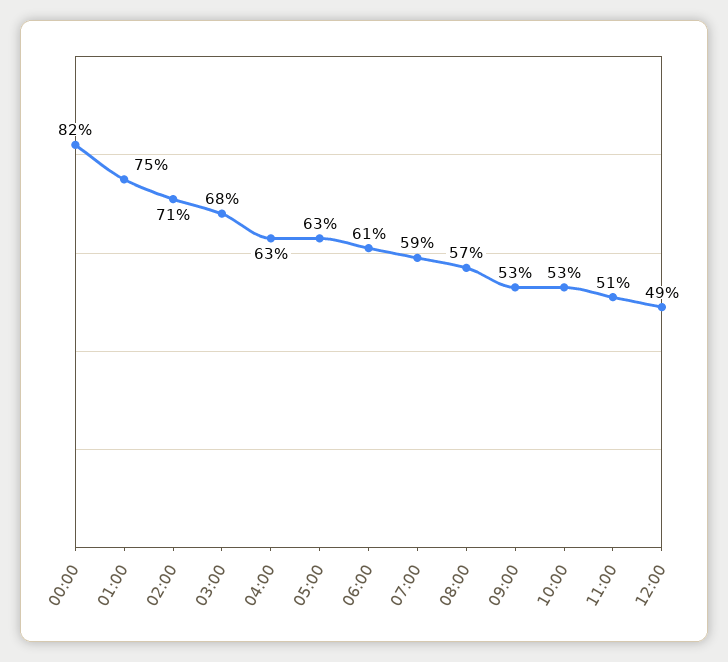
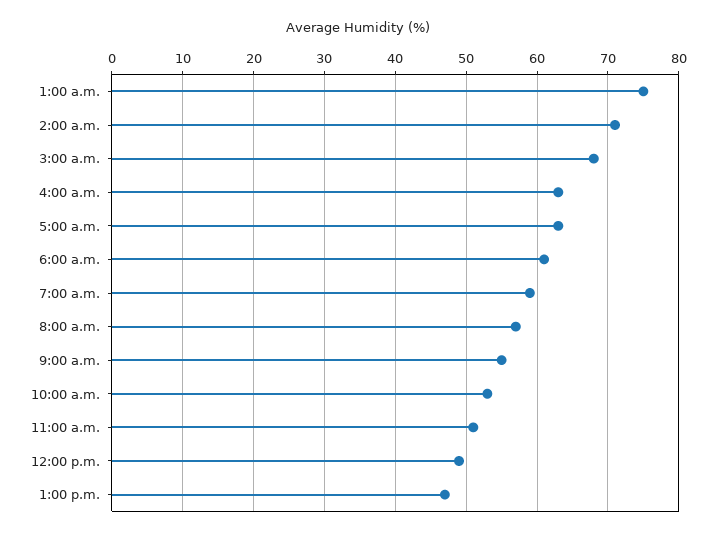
00:00: 82 -> none
09:00: 53 -> 55
1:00 p.m.: none -> 47

